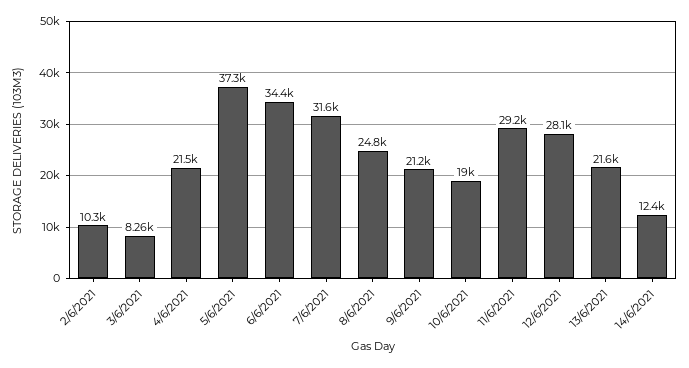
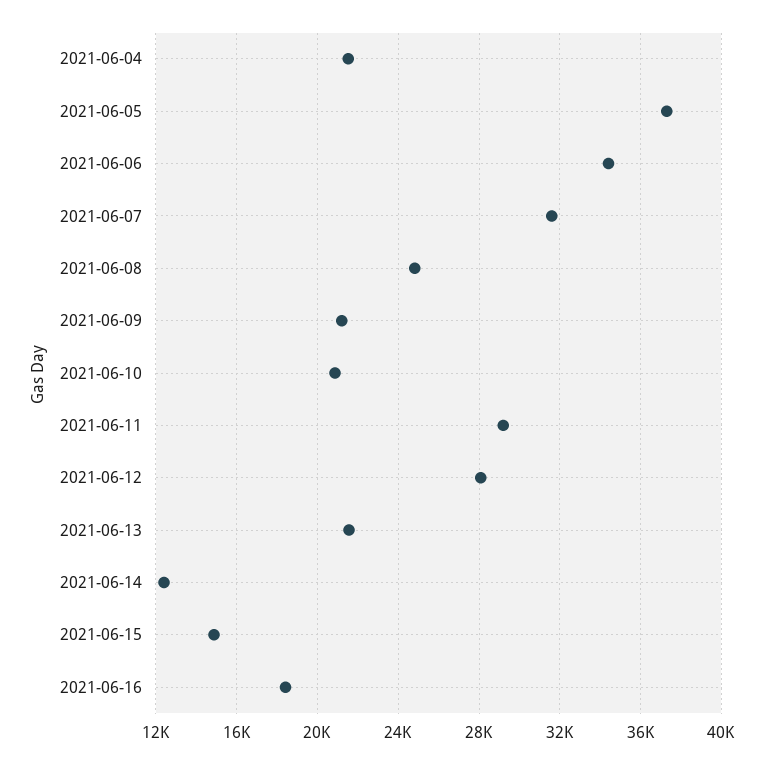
2/6/2021: 10300 -> none
3/6/2021: 8260 -> none
10/6/2021: 19000 -> 21000
2021-06-15: none -> 15000
2021-06-16: none -> 18500

